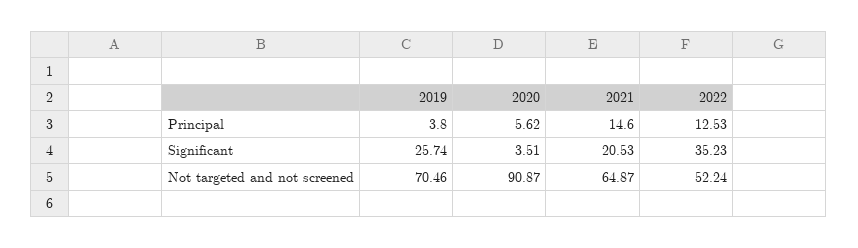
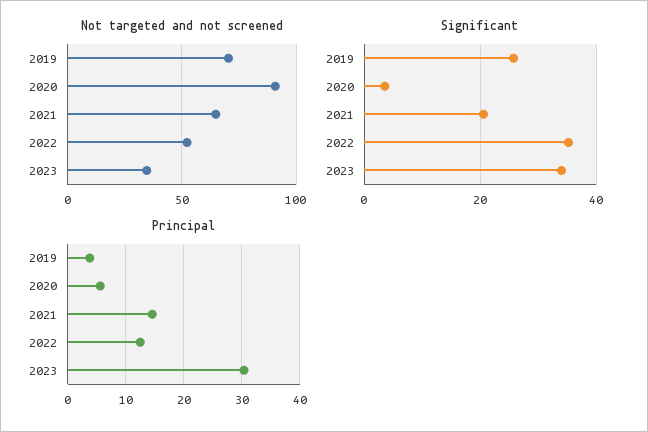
Not targeted and not screened, 2023: none -> 35
Significant, 2023: none -> 34
Principal, 2023: none -> 30

